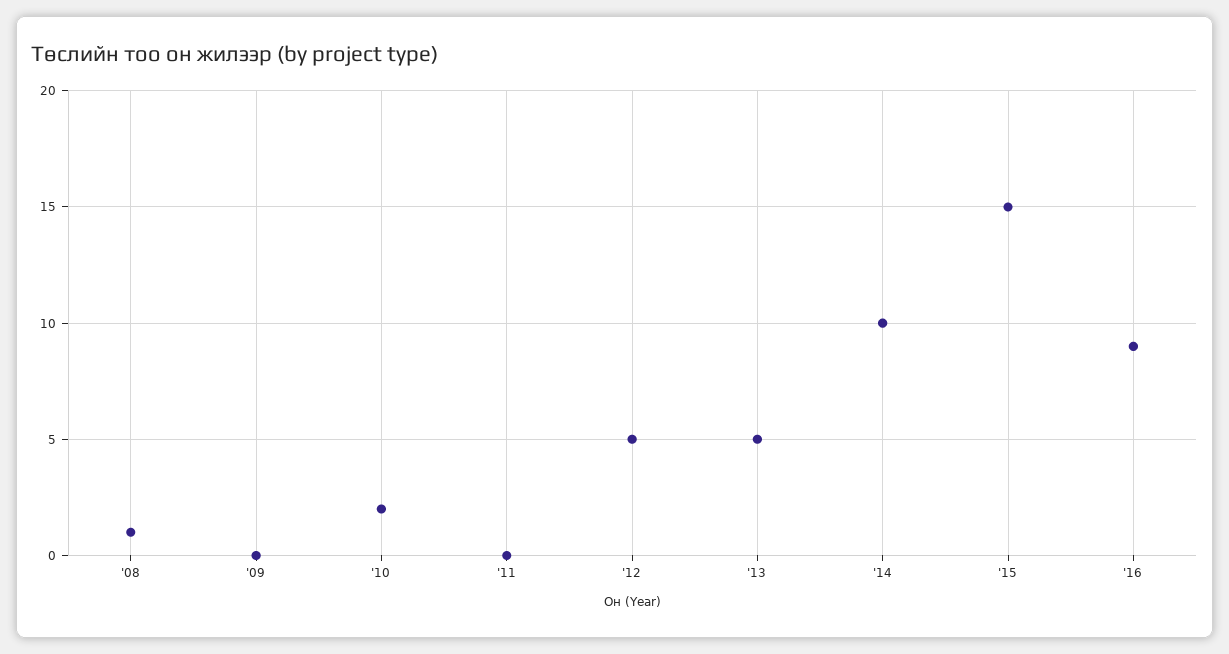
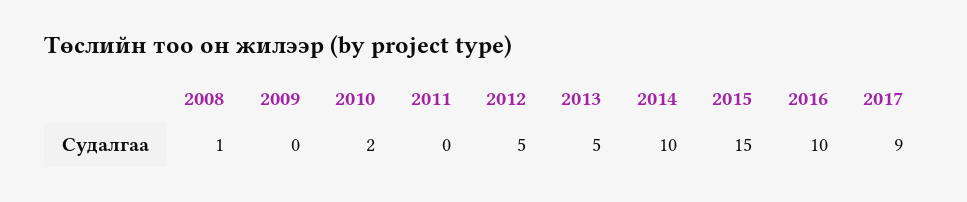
'16: 9 -> 10
2017: none -> 9

